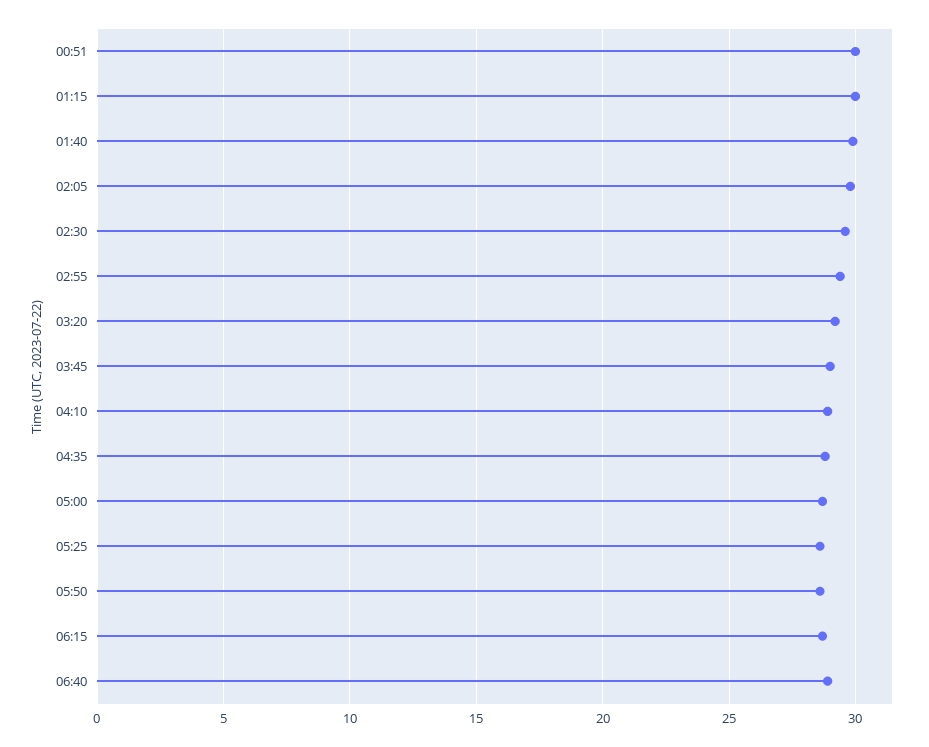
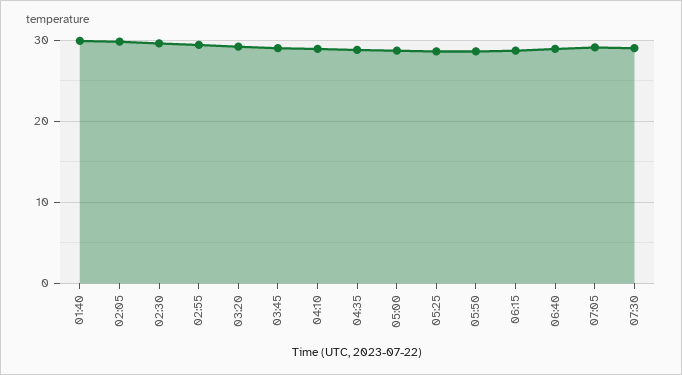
00:51: 30 -> none
01:15: 30 -> none
07:05: none -> 29
07:30: none -> 29

